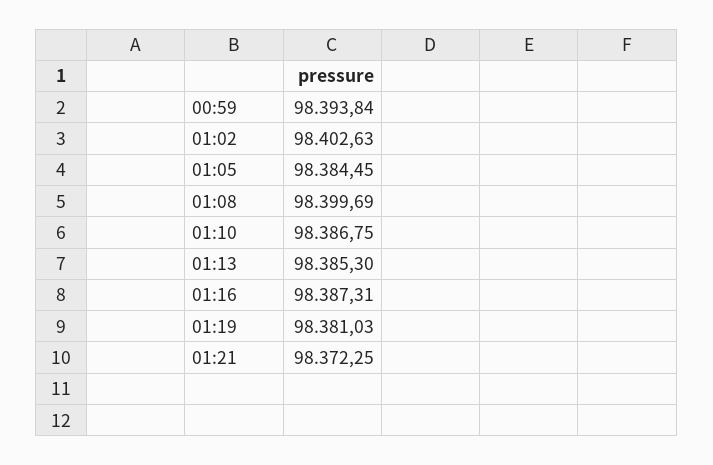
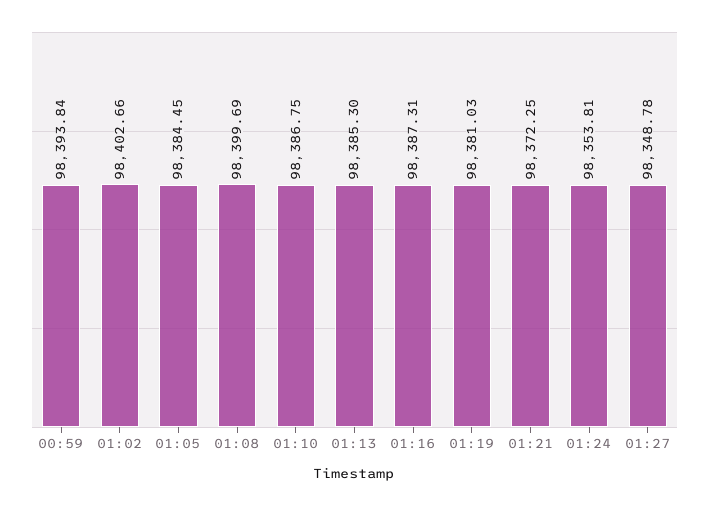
01:02: 98402.63 -> 98402.66
01:24: none -> 98353.81
01:27: none -> 98348.78

